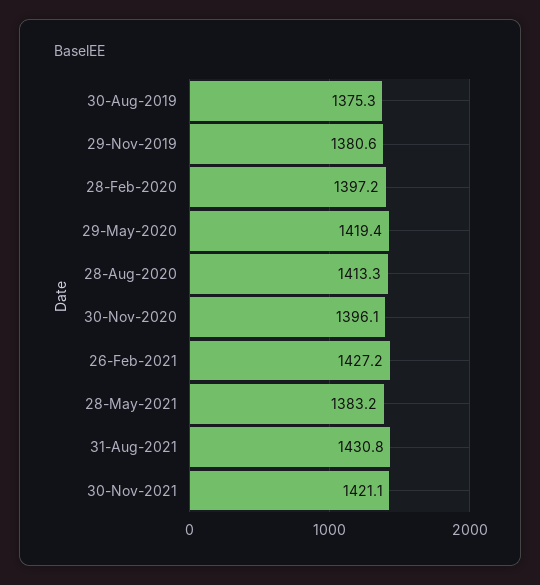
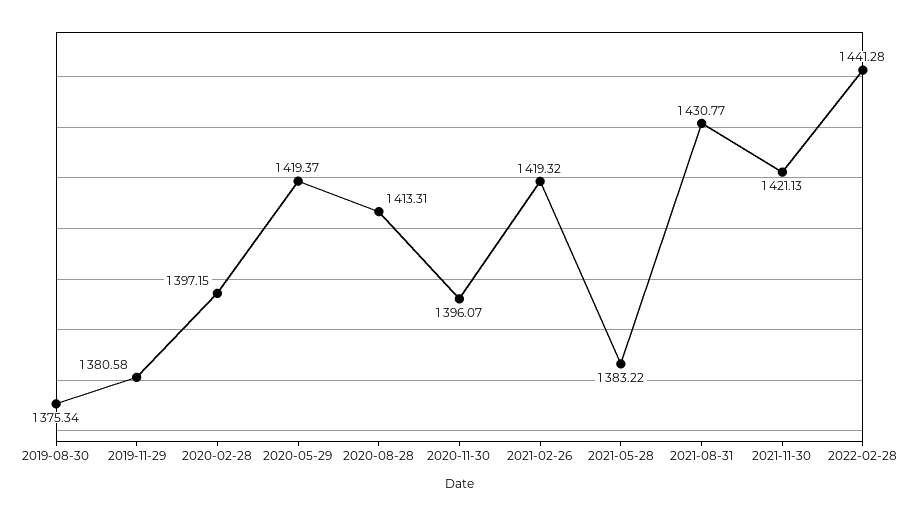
26-Feb-2021: 1427.2 -> 1419.32
2022-02-28: none -> 1441.28

